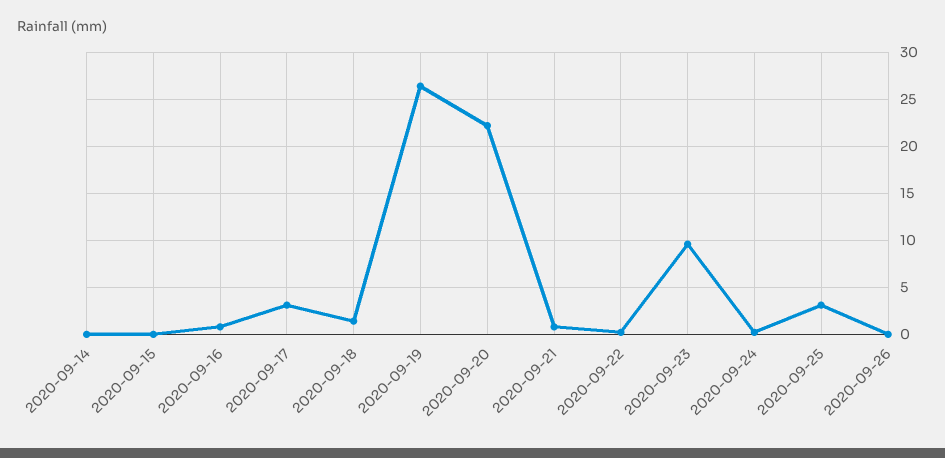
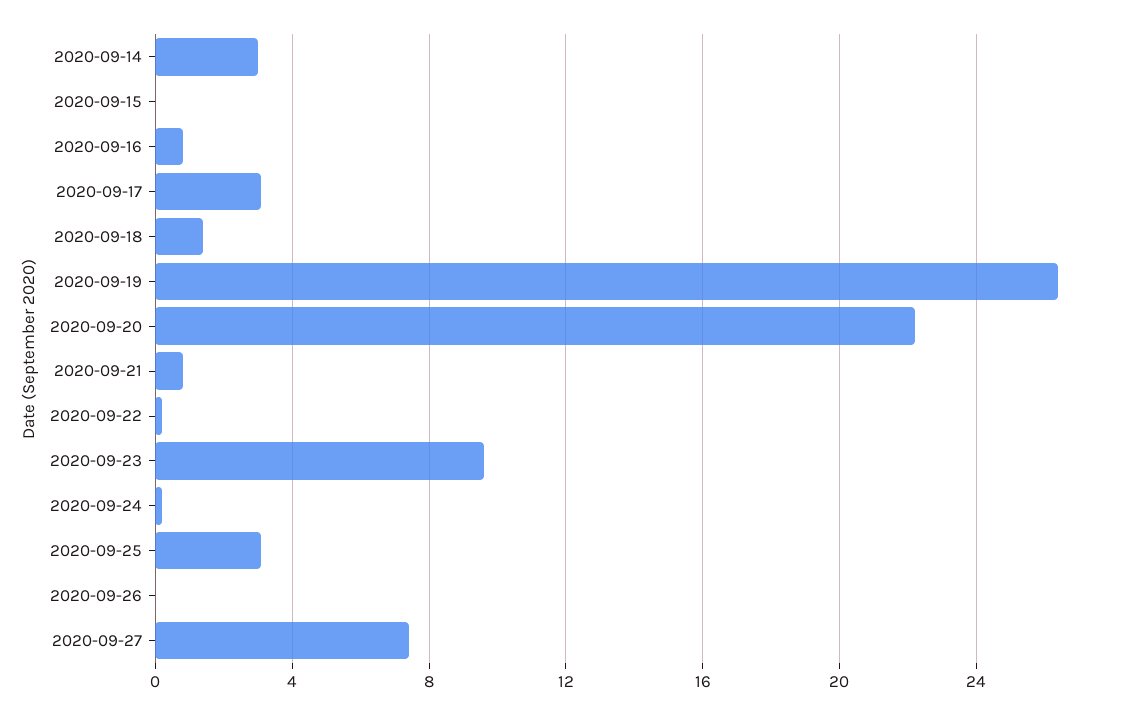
2020-09-14: 0 -> 3
2020-09-27: none -> 7.5

